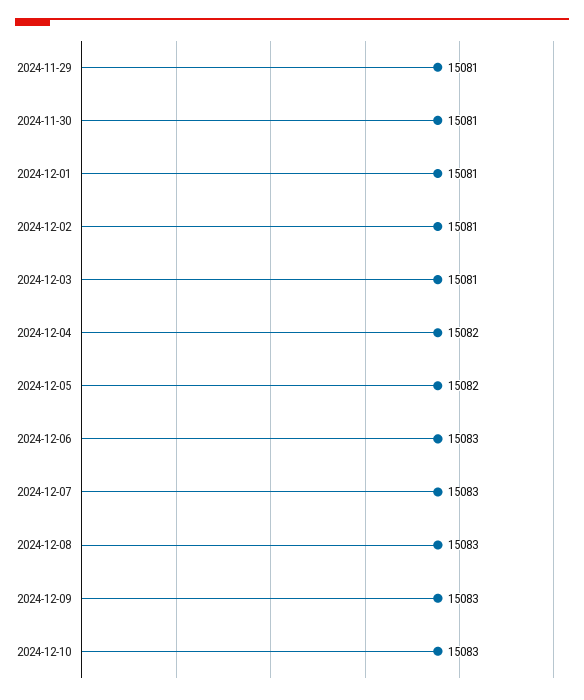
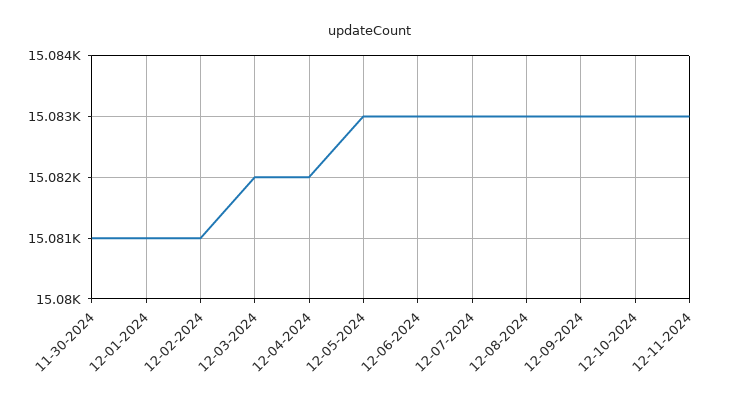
2024-11-29: 15081 -> none
2024-12-03: 15081 -> 15082
2024-12-05: 15082 -> 15083
12-11-2024: none -> 15083

